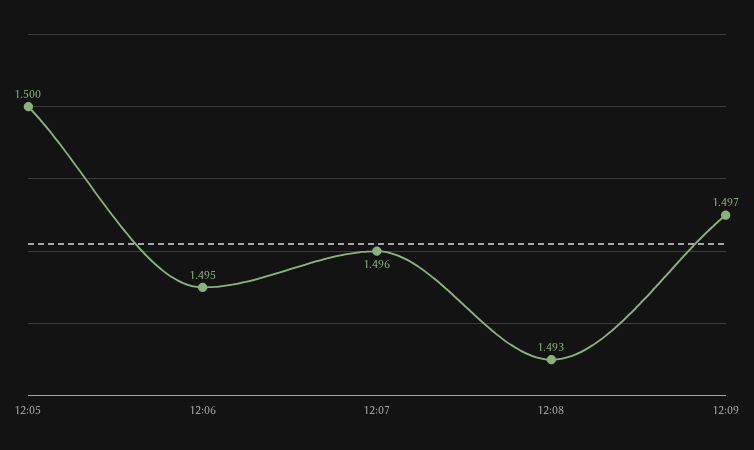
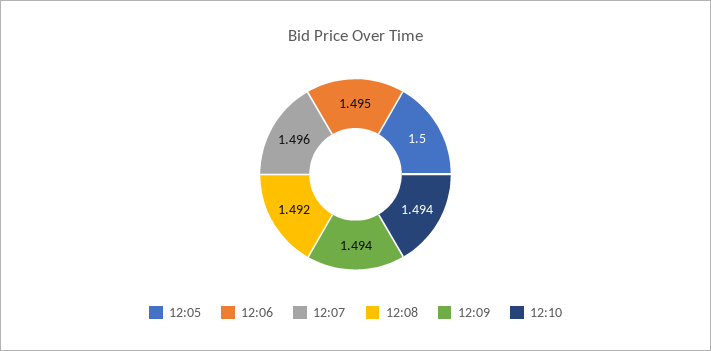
12:08: 1.493 -> 1.492
12:09: 1.497 -> 1.494
12:10: none -> 1.494

